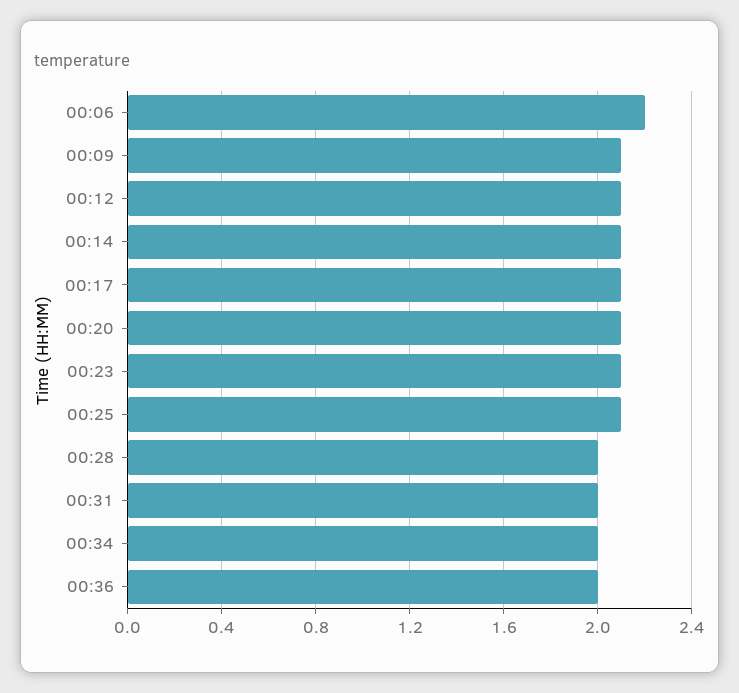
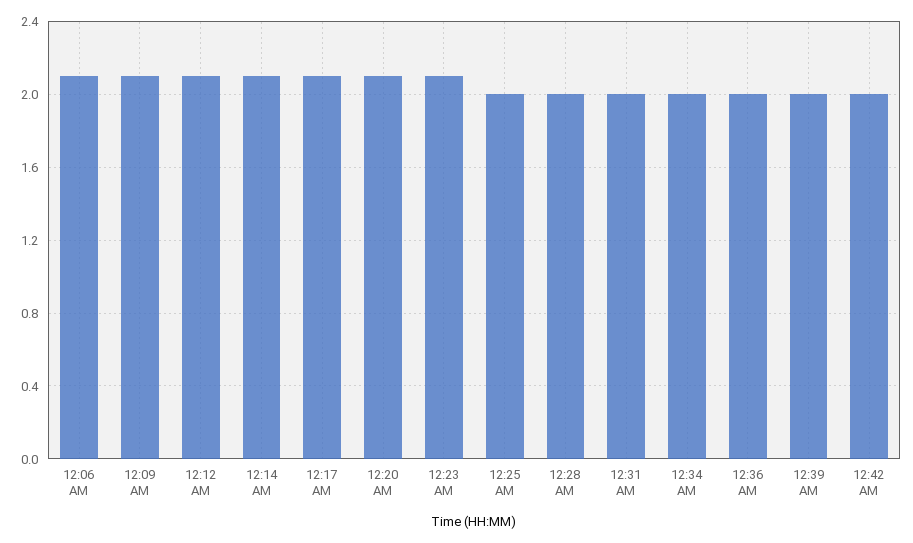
00:06: 2.2 -> 2.1
00:25: 2.1 -> 2
12:39 AM: none -> 2
12:42 AM: none -> 2

